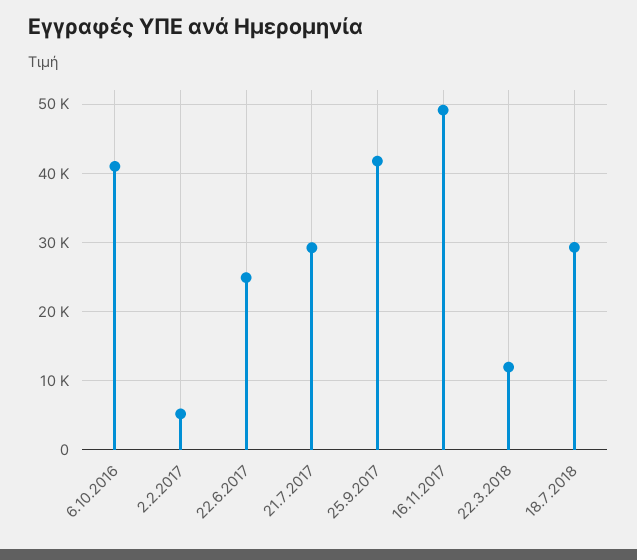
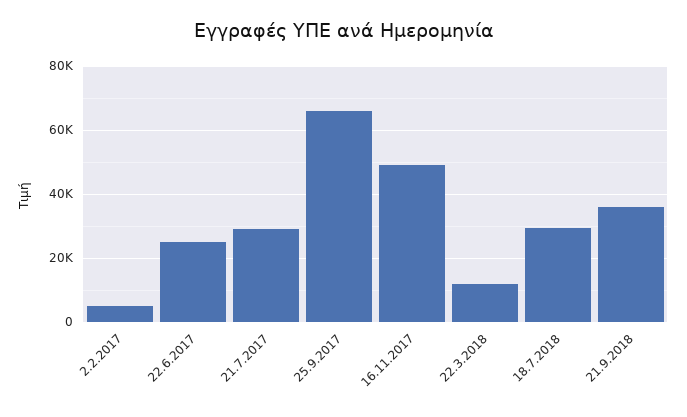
6.10.2016: 41000 -> none
25.9.2017: 42000 -> 66000
21.9.2018: none -> 36000

